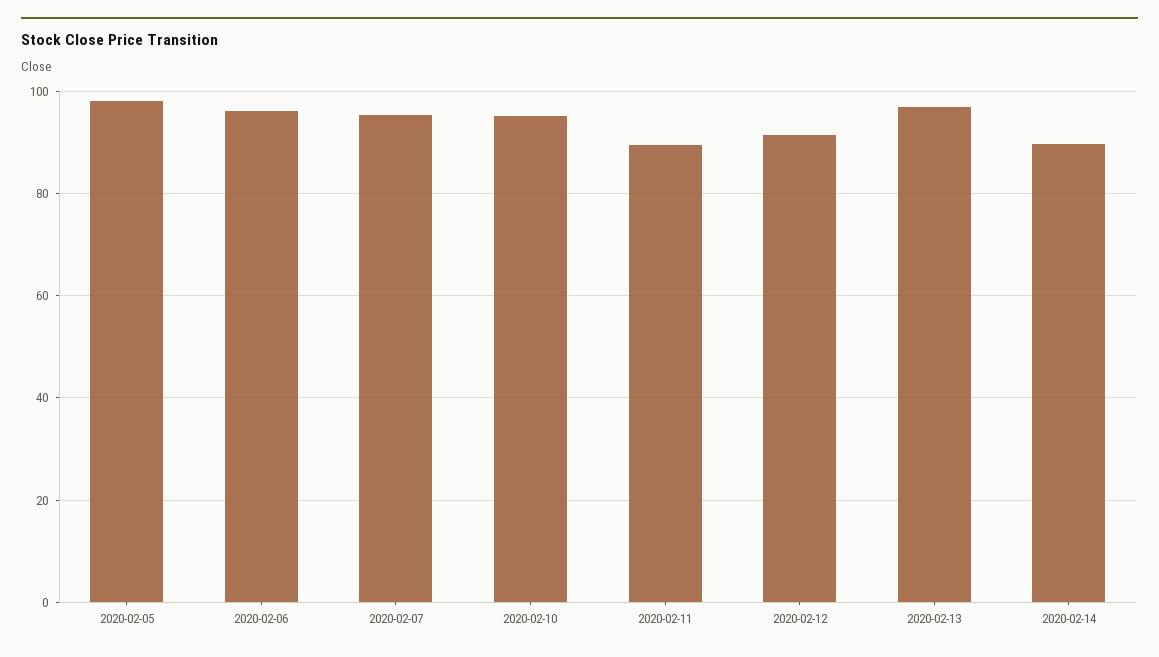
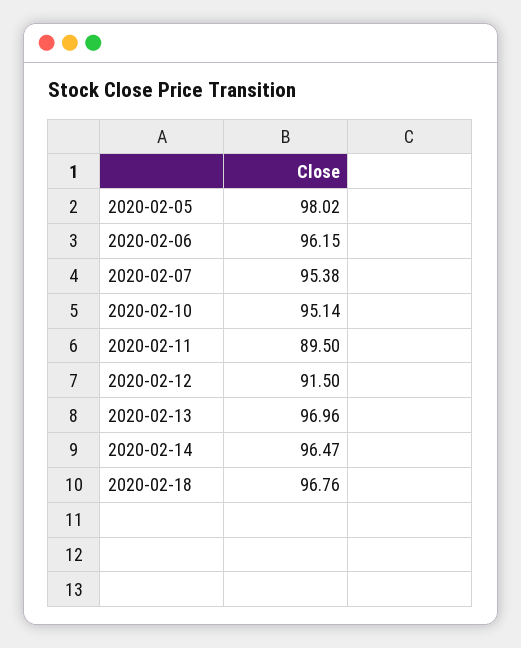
2020-02-14: 90 -> 96.47
2020-02-18: none -> 96.76

